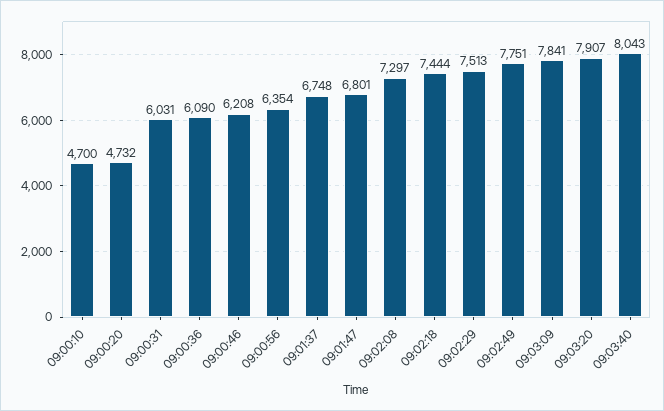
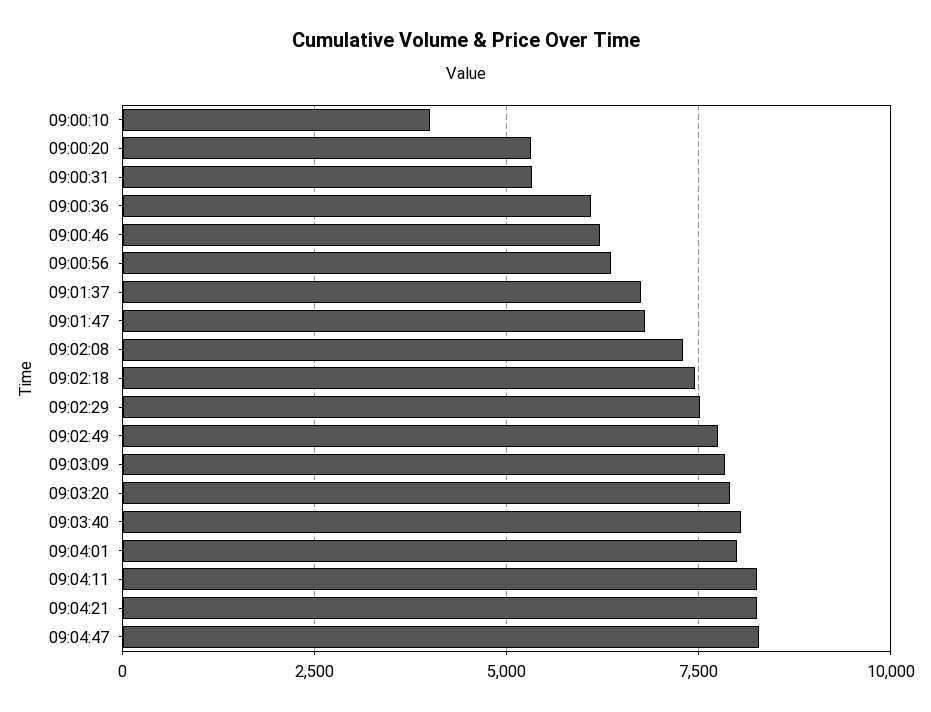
09:00:10: 4700 -> 4000
09:00:20: 4732 -> 5250
09:00:31: 6031 -> 5250
09:04:01: none -> 8000
09:04:11: none -> 8250
09:04:21: none -> 8250
09:04:47: none -> 8250

